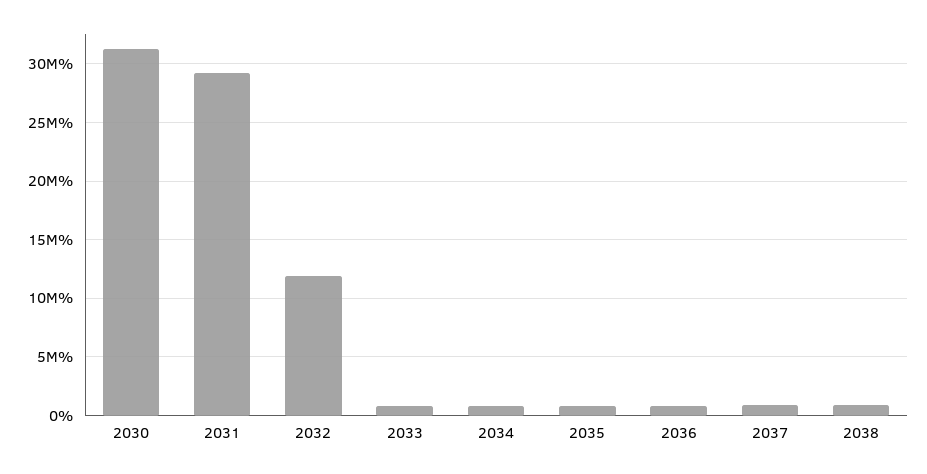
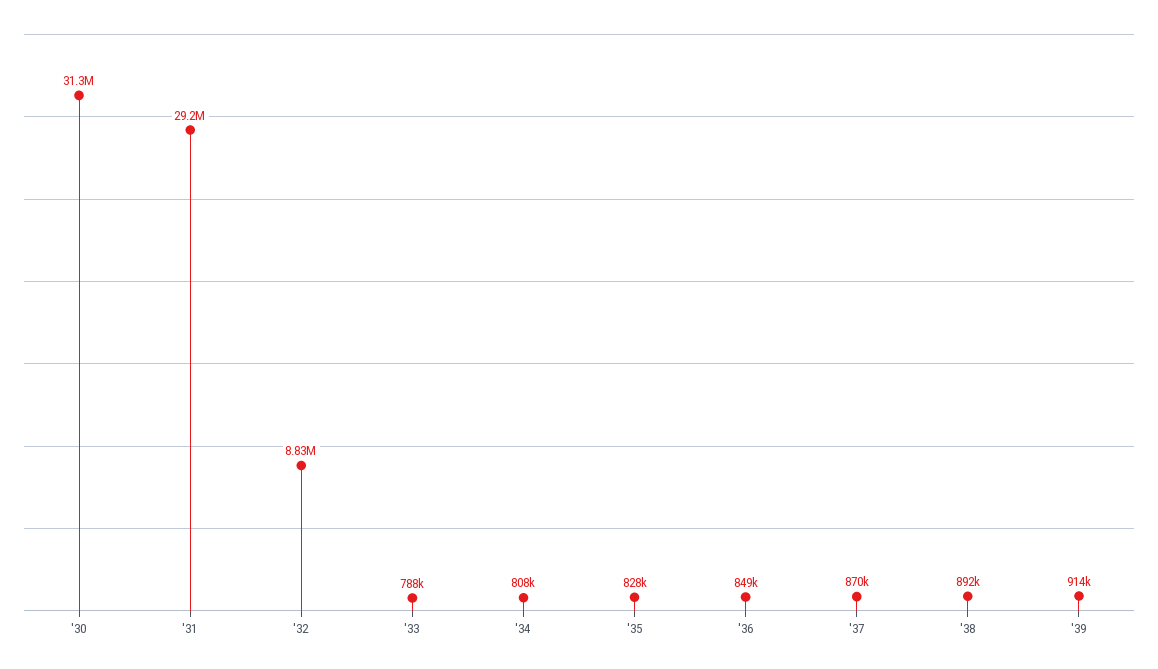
2032: 12000000 -> 8830000
'39: none -> 914000

